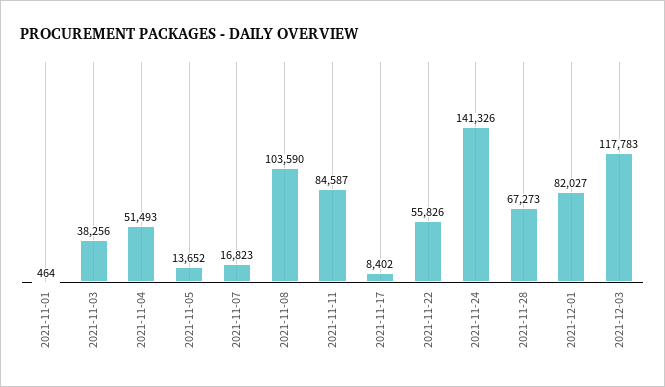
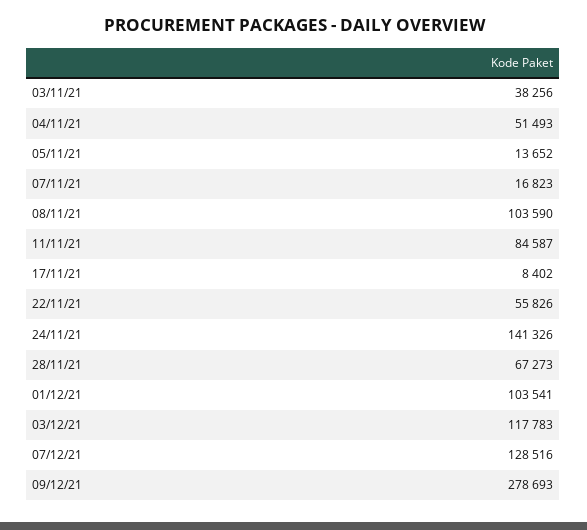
2021-11-01: 464 -> none
2021-12-01: 82027 -> 103541
07/12/21: none -> 128516
09/12/21: none -> 278693

